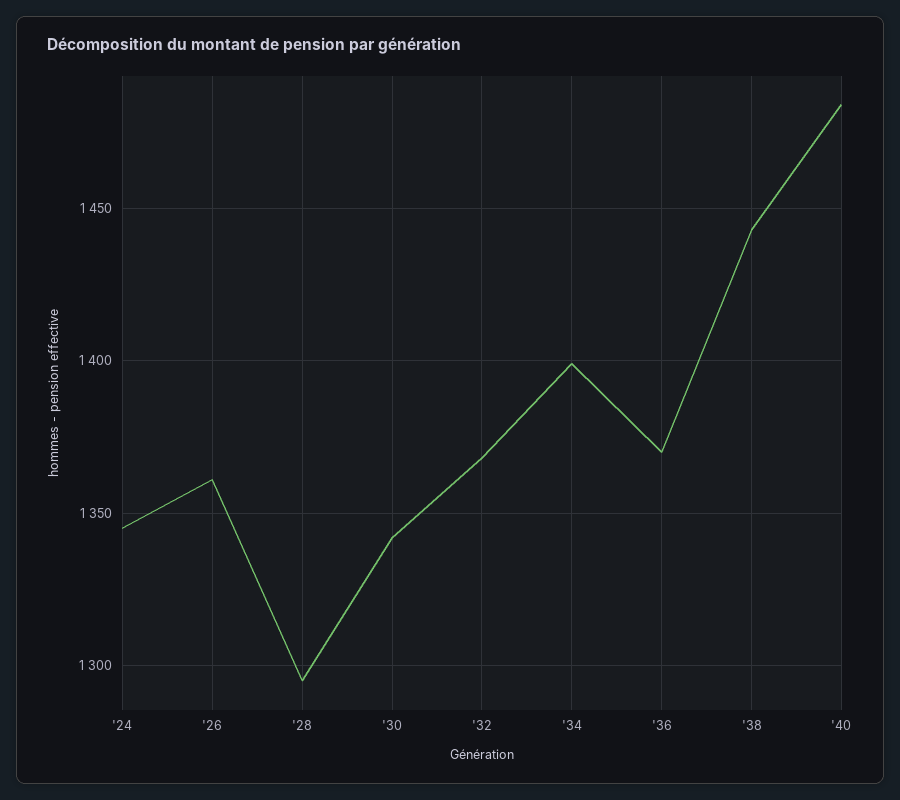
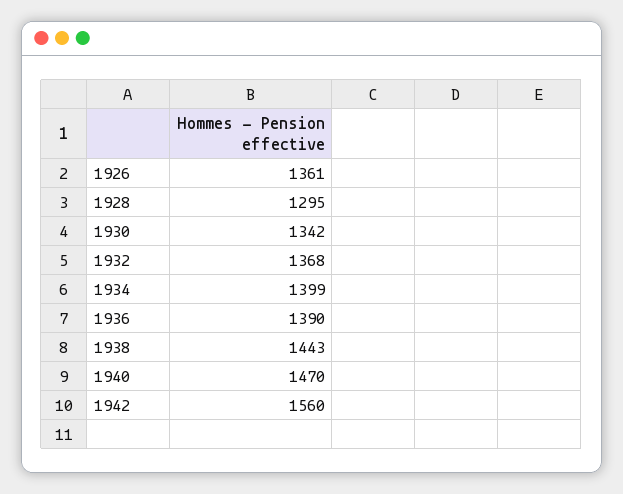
'24: 1345 -> none
'36: 1370 -> 1390
'40: 1485 -> 1470
1942: none -> 1560

